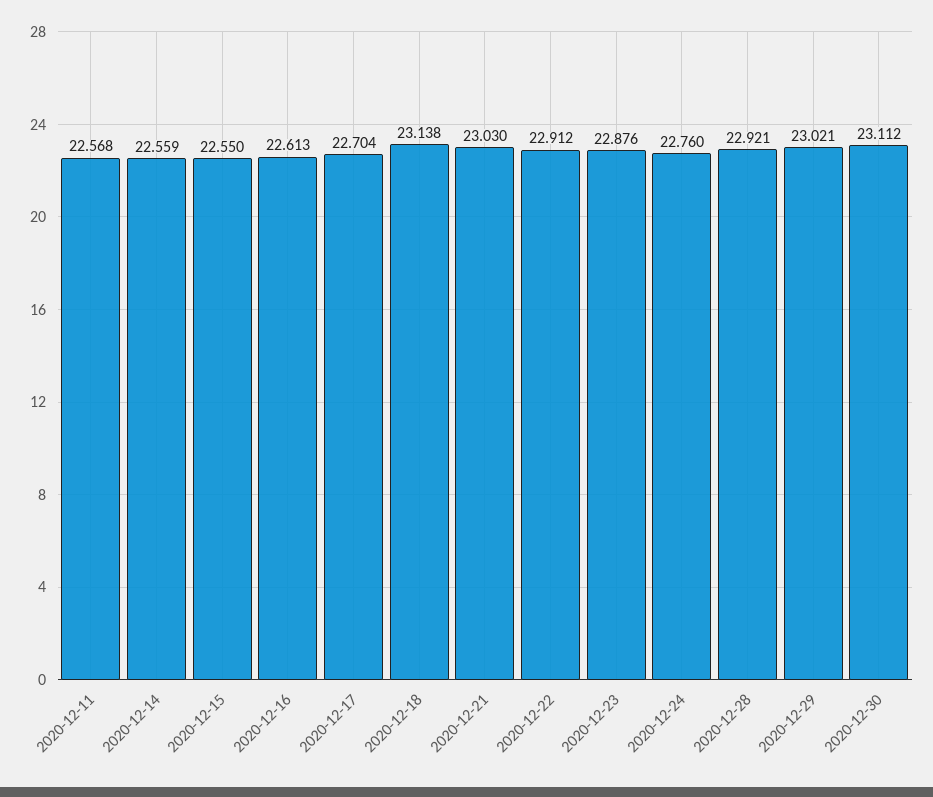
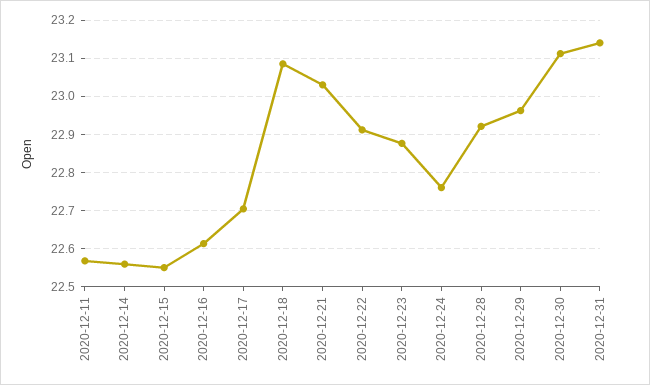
2020-12-18: 23.138 -> 23.08
2020-12-29: 23.021 -> 22.96
2020-12-31: none -> 23.14

